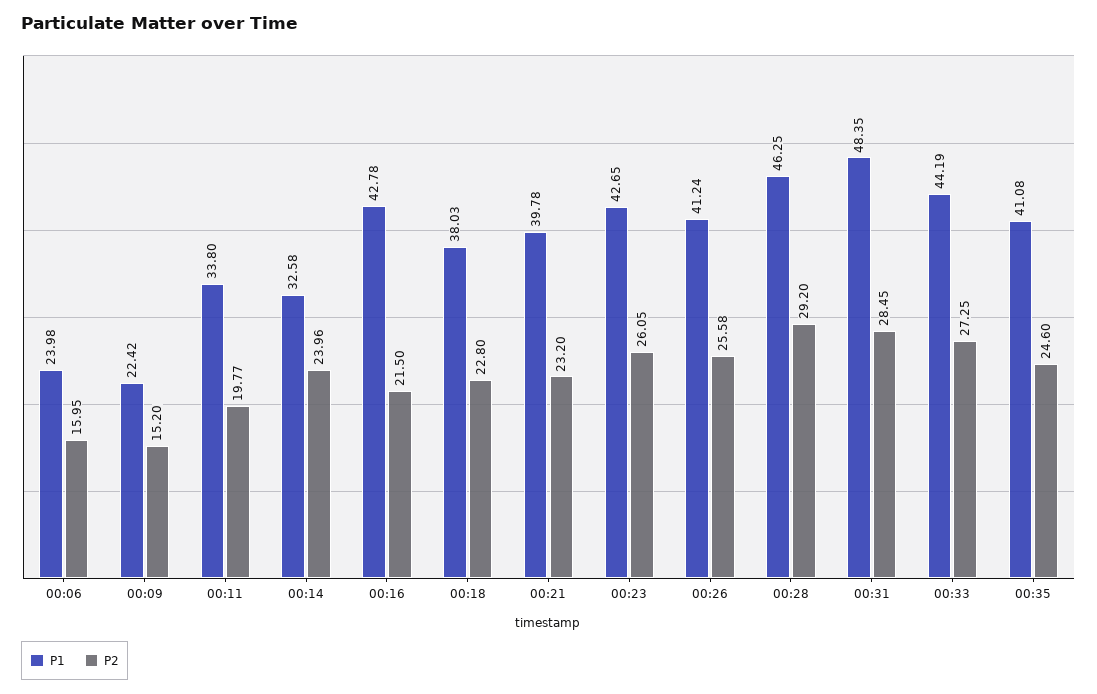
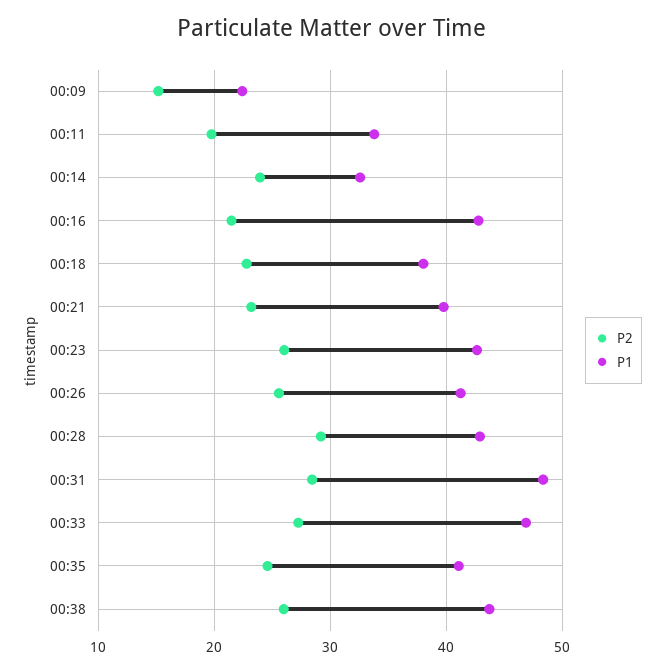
P1, 00:06: 23.98 -> none
P2, 00:06: 15.95 -> none
P1, 00:28: 46.25 -> 43
P1, 00:33: 44.19 -> 47
P2, 00:38: none -> 26
P1, 00:38: none -> 44

